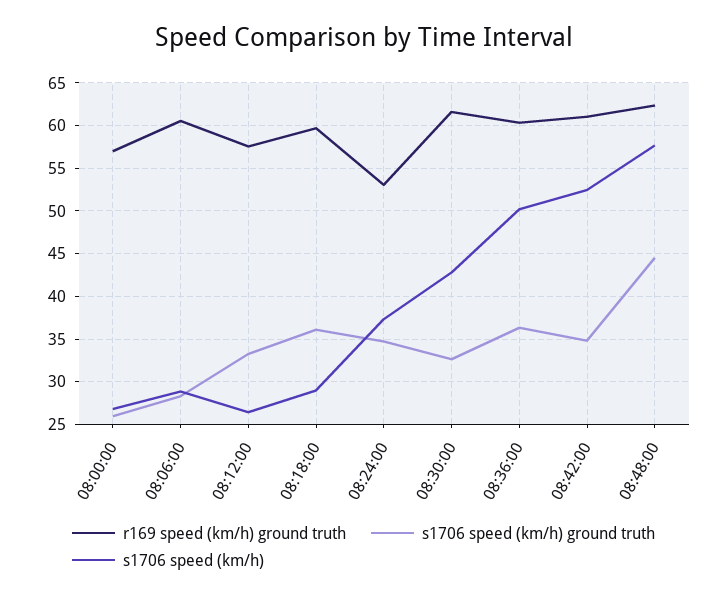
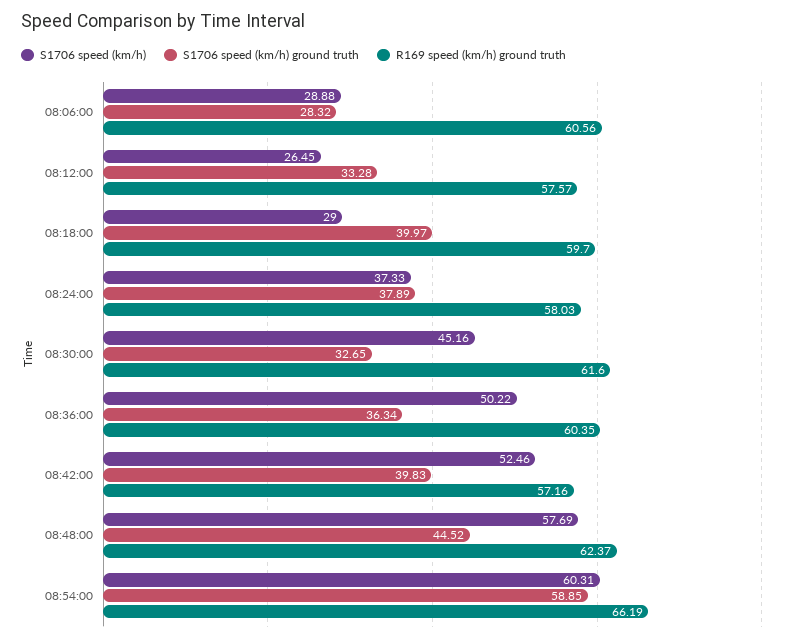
r169 speed (km/h) ground truth, 08:00:00: 57 -> none
s1706 speed (km/h) ground truth, 08:00:00: 26 -> none
s1706 speed (km/h), 08:00:00: 27 -> none
s1706 speed (km/h) ground truth, 08:18:00: 36 -> 39.97
r169 speed (km/h) ground truth, 08:24:00: 53 -> 58.03
s1706 speed (km/h) ground truth, 08:24:00: 35 -> 37.89
s1706 speed (km/h), 08:30:00: 43 -> 45.16
r169 speed (km/h) ground truth, 08:42:00: 61 -> 57.16
s1706 speed (km/h) ground truth, 08:42:00: 35 -> 39.83
s1706 speed (km/h), 08:54:00: none -> 60.31
s1706 speed (km/h) ground truth, 08:54:00: none -> 58.85
r169 speed (km/h) ground truth, 08:54:00: none -> 66.19

